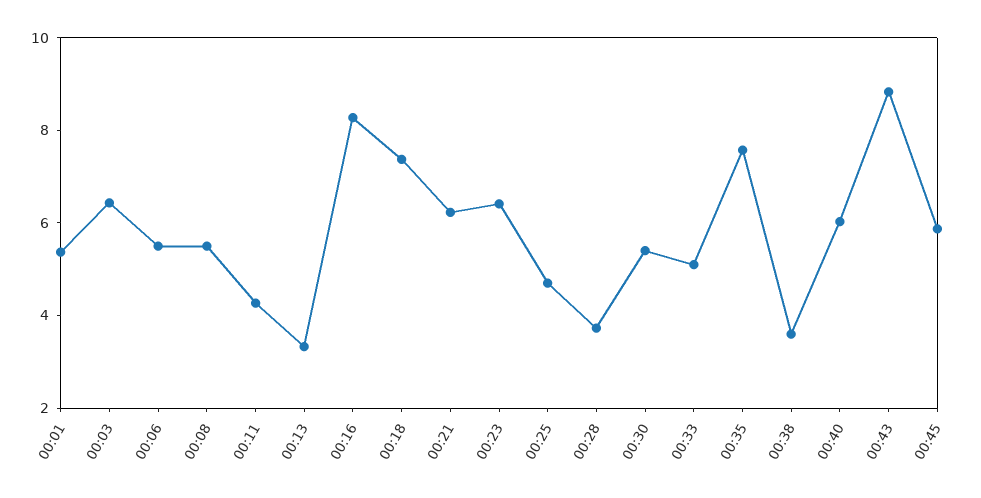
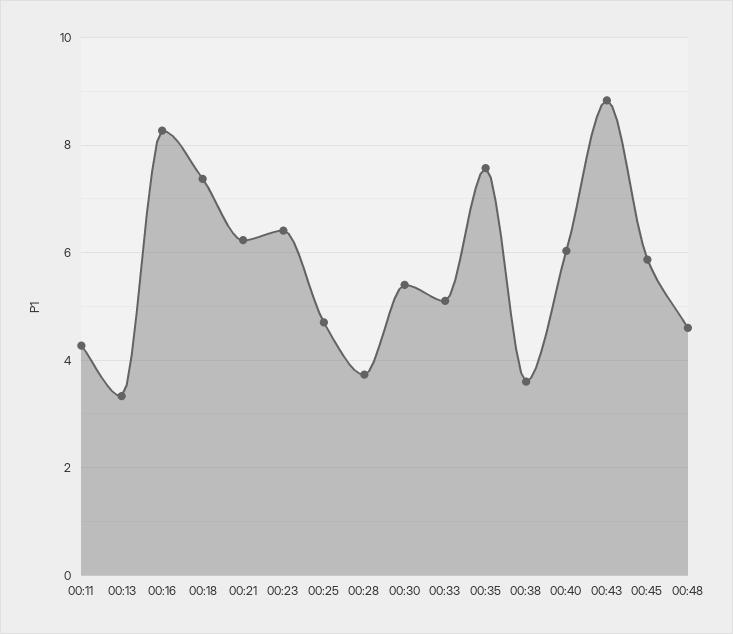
00:01: 5.5 -> none
00:03: 6.5 -> none
00:06: 5.5 -> none
00:08: 5.5 -> none
00:48: none -> 4.6

